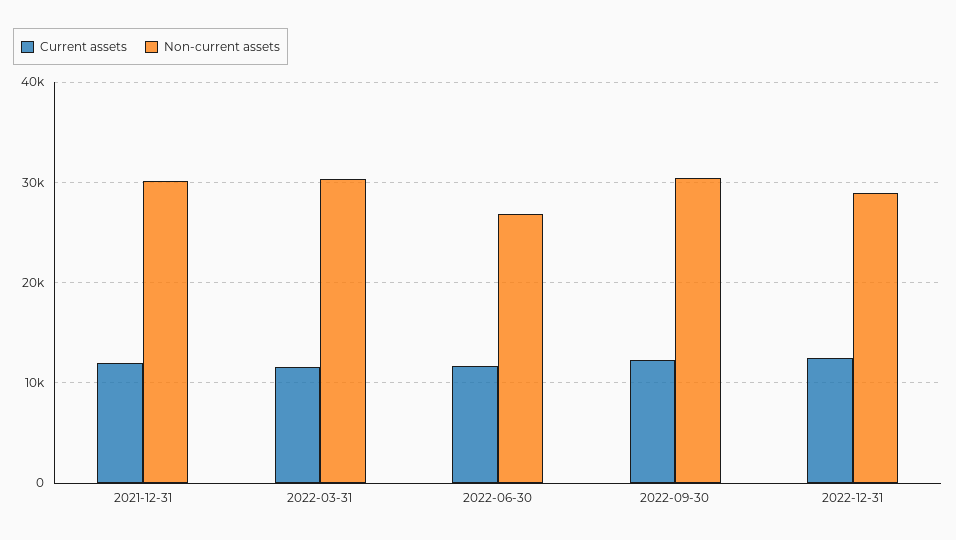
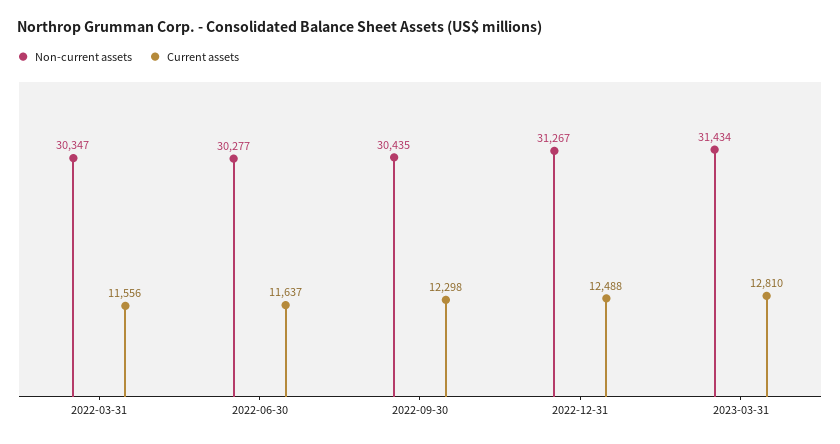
Current assets, 2021-12-31: 12000 -> none
Non-current assets, 2021-12-31: 30000 -> none
Non-current assets, 2022-06-30: 27000 -> 30277
Non-current assets, 2022-12-31: 29000 -> 31267
Non-current assets, 2023-03-31: none -> 31434
Current assets, 2023-03-31: none -> 12810

